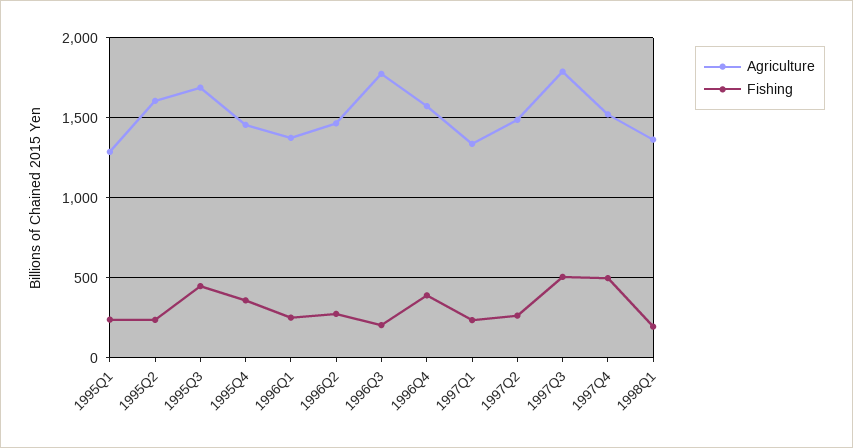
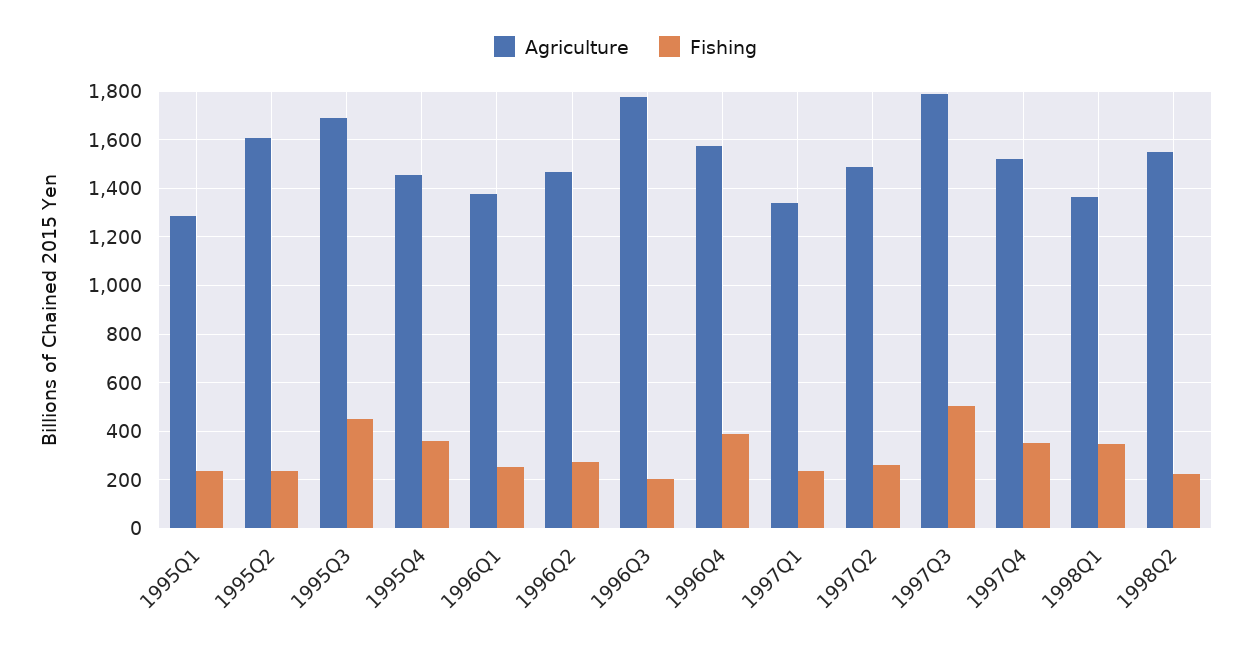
Fishing, 1997Q4: 500 -> 350
Fishing, 1998Q1: 200 -> 350
Agriculture, 1998Q2: none -> 1550
Fishing, 1998Q2: none -> 225

